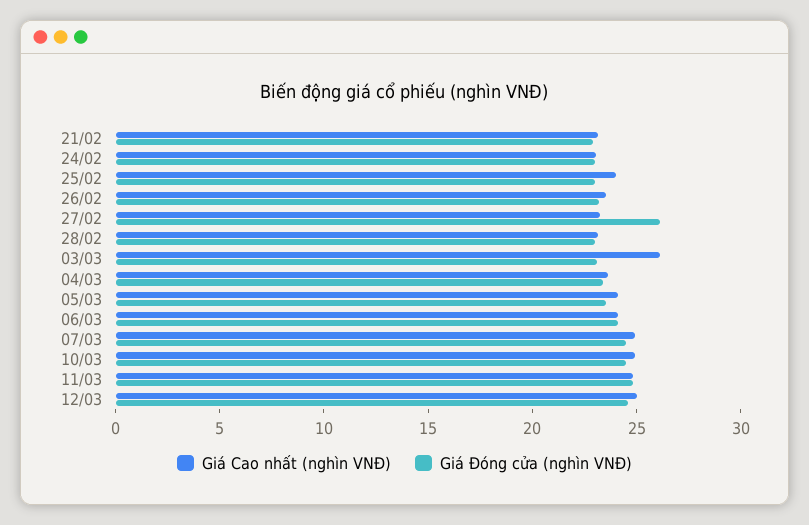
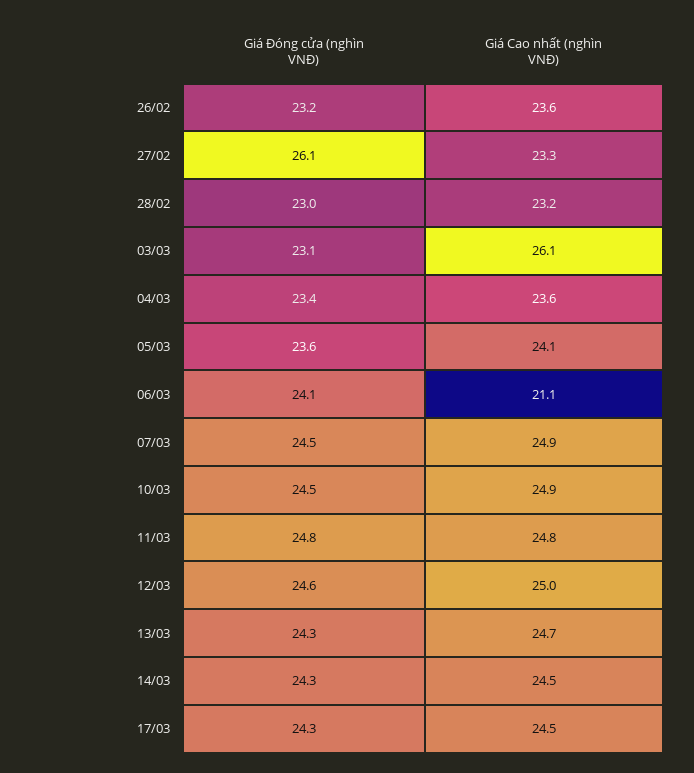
Giá Cao nhất (nghìn VNĐ), 21/02: 23 -> none
Giá Đóng cửa (nghìn VNĐ), 21/02: 23 -> none
Giá Cao nhất (nghìn VNĐ), 24/02: 23 -> none
Giá Đóng cửa (nghìn VNĐ), 24/02: 23 -> none
Giá Cao nhất (nghìn VNĐ), 25/02: 24 -> none
Giá Đóng cửa (nghìn VNĐ), 25/02: 23 -> none
Giá Cao nhất (nghìn VNĐ), 06/03: 24 -> 21.1
Giá Đóng cửa (nghìn VNĐ), 13/03: none -> 24.3
Giá Cao nhất (nghìn VNĐ), 13/03: none -> 24.7
Giá Đóng cửa (nghìn VNĐ), 14/03: none -> 24.3
Giá Cao nhất (nghìn VNĐ), 14/03: none -> 24.5
Giá Đóng cửa (nghìn VNĐ), 17/03: none -> 24.3
Giá Cao nhất (nghìn VNĐ), 17/03: none -> 24.5

